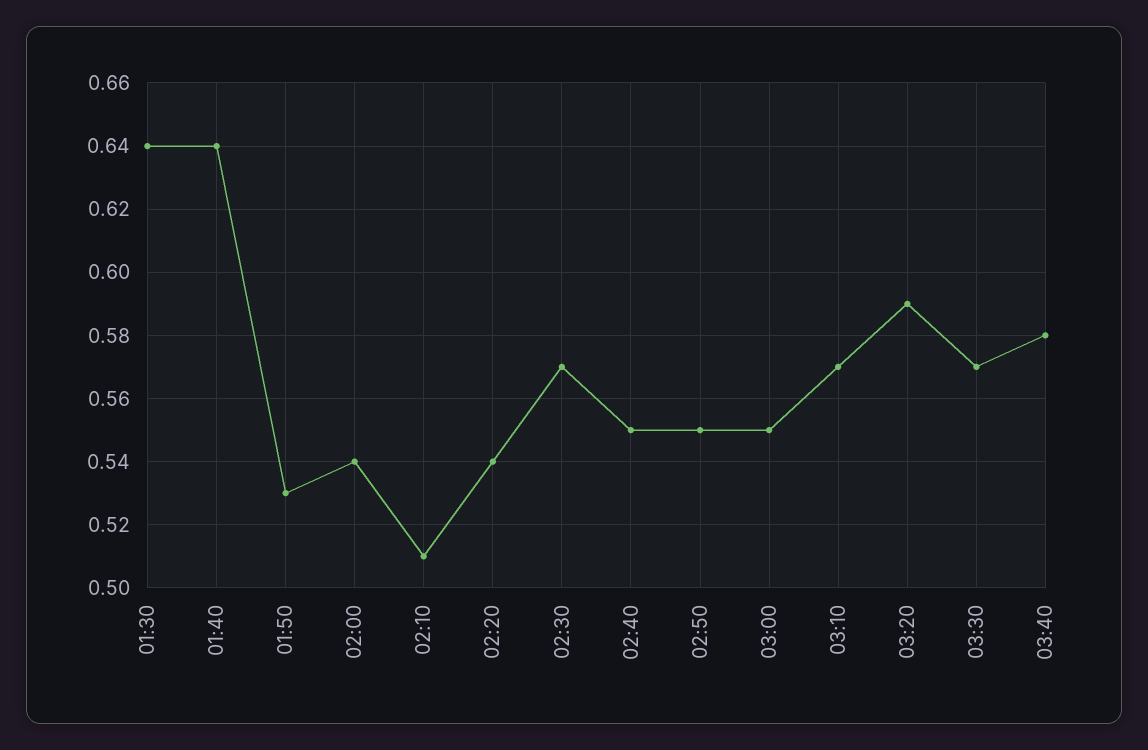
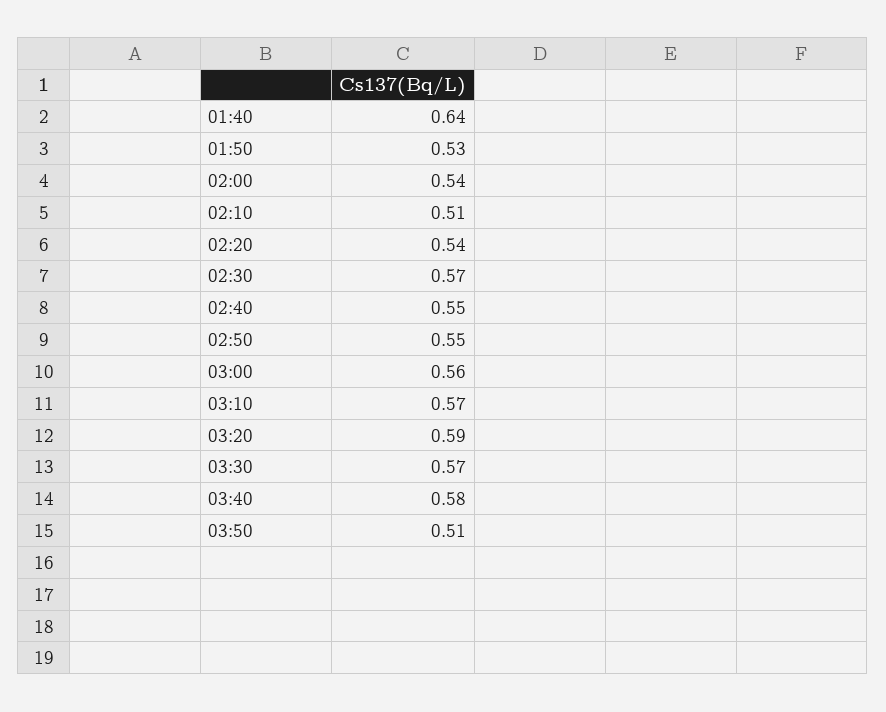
01:30: 0.64 -> none
03:00: 0.55 -> 0.56
03:50: none -> 0.51

